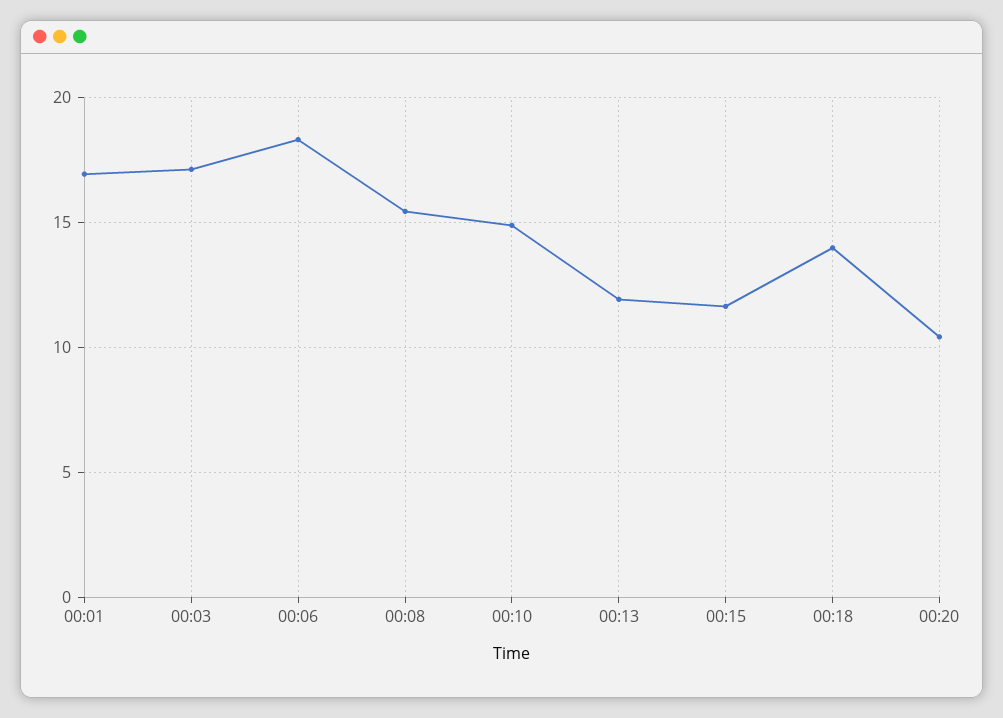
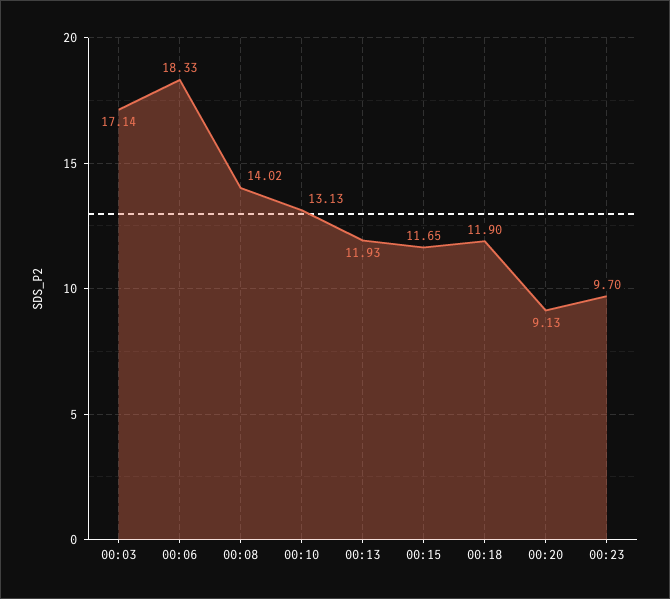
00:01: 17 -> none
00:08: 15.5 -> 14.02
00:10: 15 -> 13.13
00:18: 14 -> 11.9
00:20: 10.5 -> 9.13
00:23: none -> 9.7

